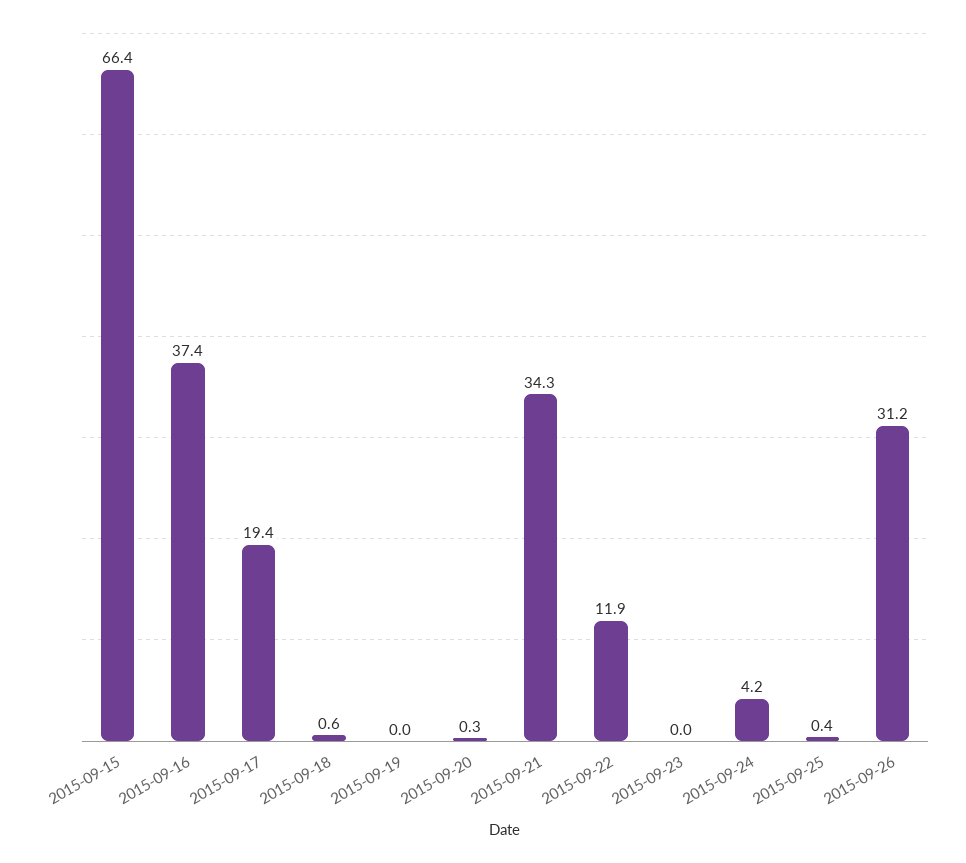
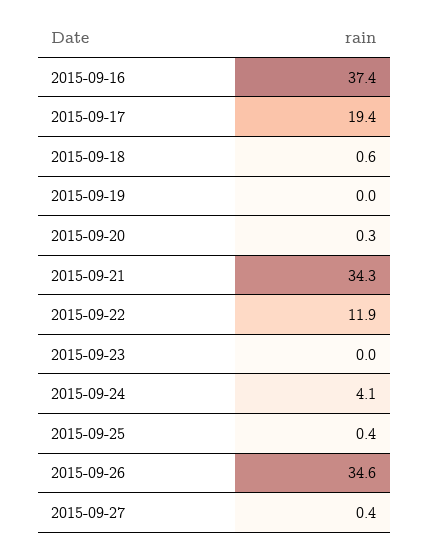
2015-09-15: 66.4 -> none
2015-09-24: 4.2 -> 4.1
2015-09-26: 31.2 -> 34.6
2015-09-27: none -> 0.4

